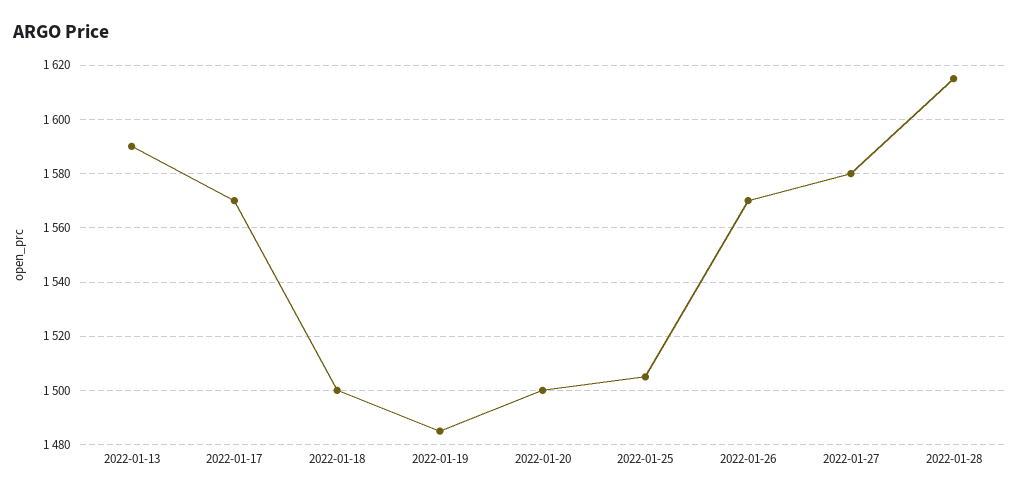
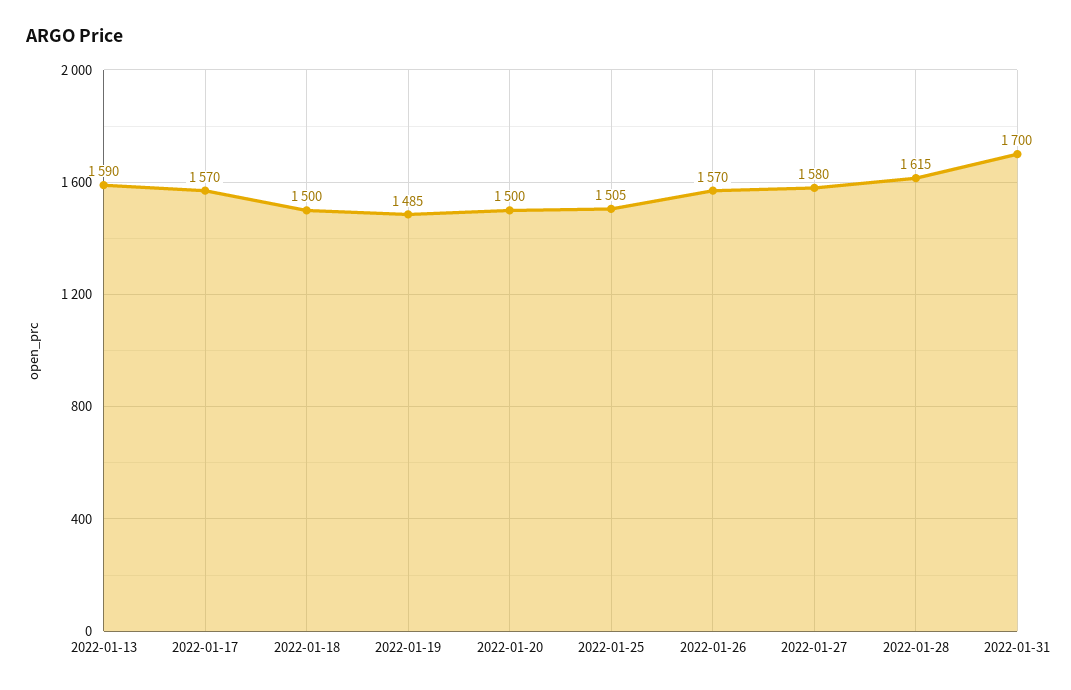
2022-01-31: none -> 1700

